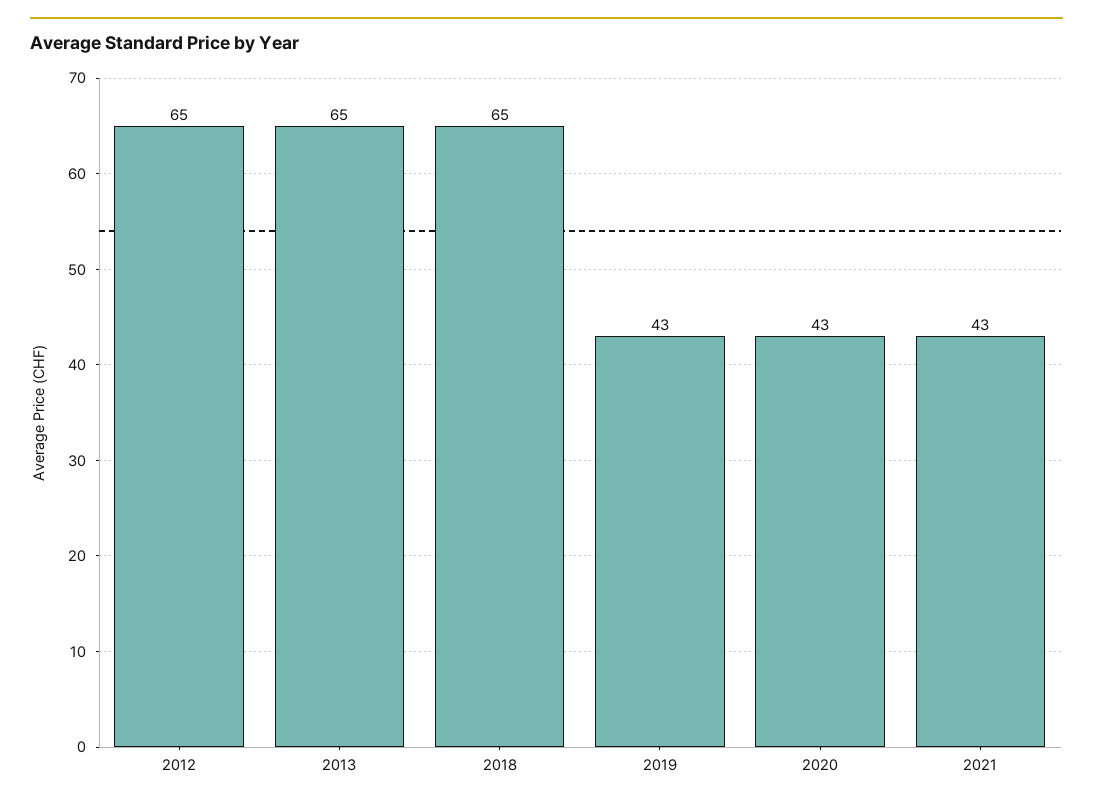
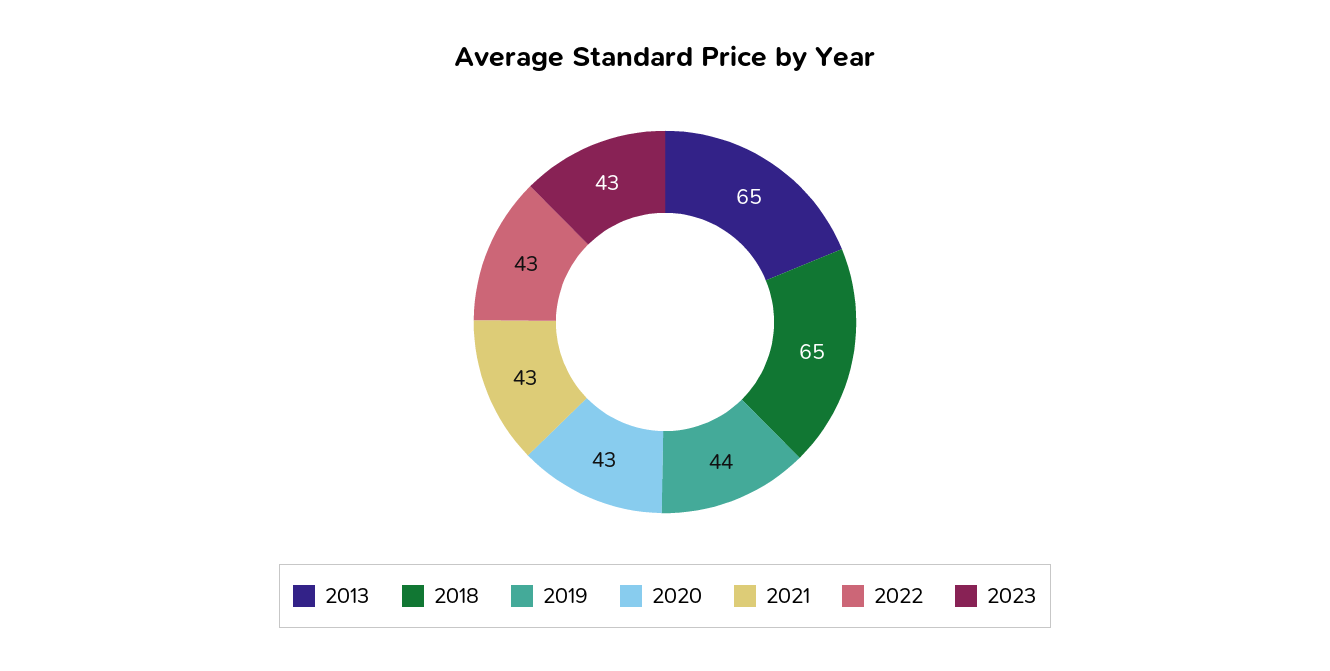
2012: 65 -> none
2019: 43 -> 44
2022: none -> 43
2023: none -> 43

